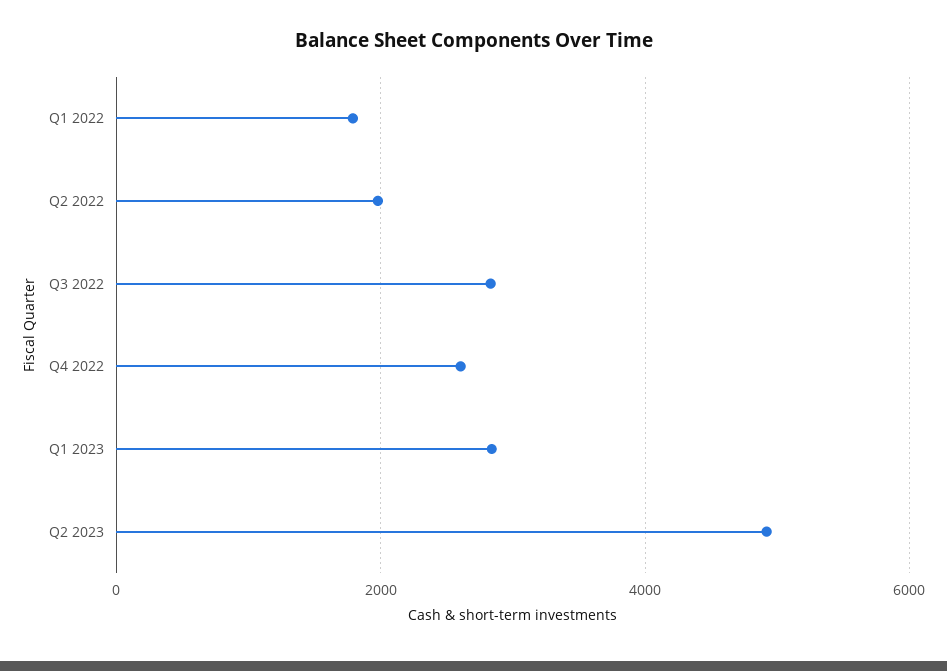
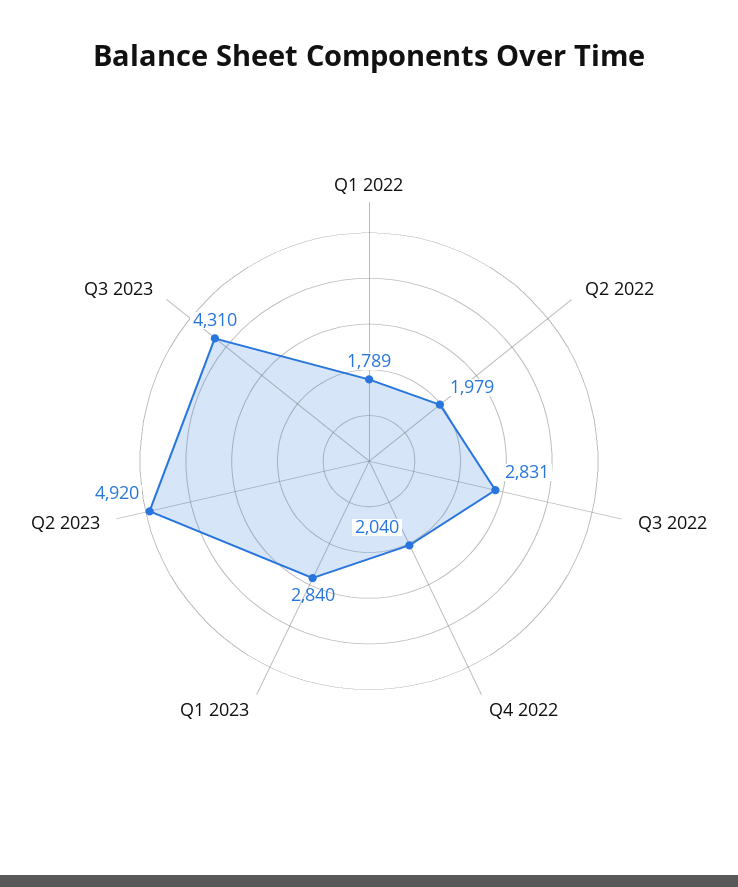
Q4 2022: 2600 -> 2040
Q3 2023: none -> 4310

